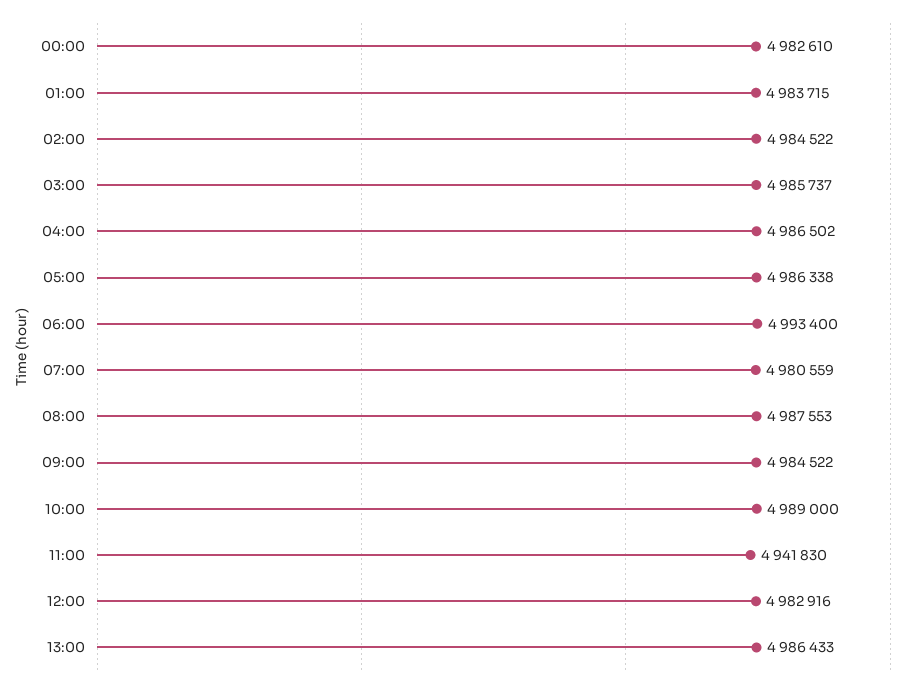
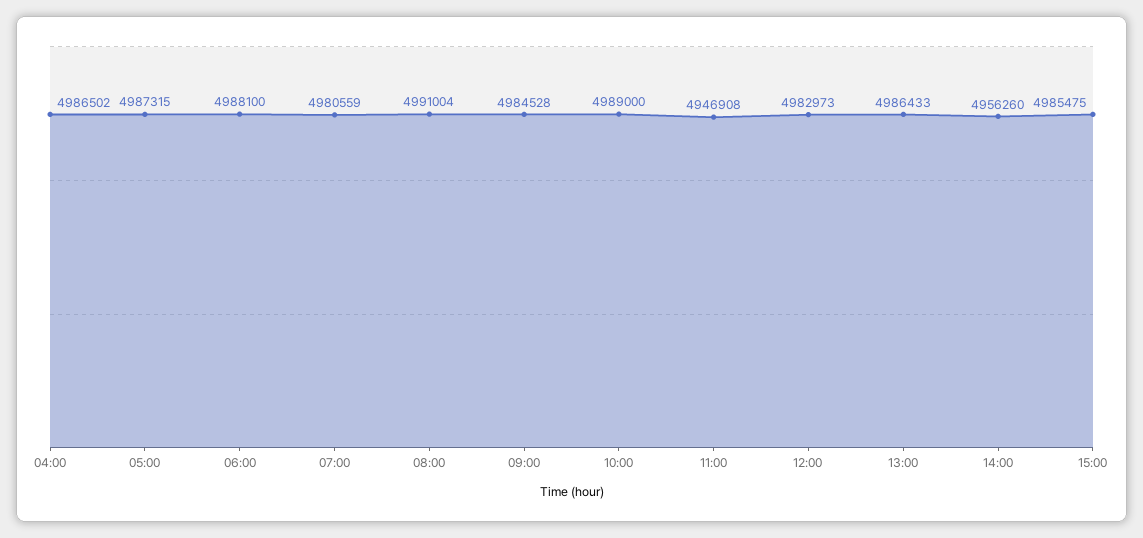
00:00: 4982610 -> none
01:00: 4983715 -> none
02:00: 4984522 -> none
03:00: 4985737 -> none
05:00: 4986338 -> 4987315
06:00: 4993400 -> 4988100
08:00: 4987553 -> 4991004
09:00: 4984522 -> 4984528
11:00: 4941830 -> 4946908
12:00: 4982916 -> 4982973
14:00: none -> 4956260
15:00: none -> 4985475

